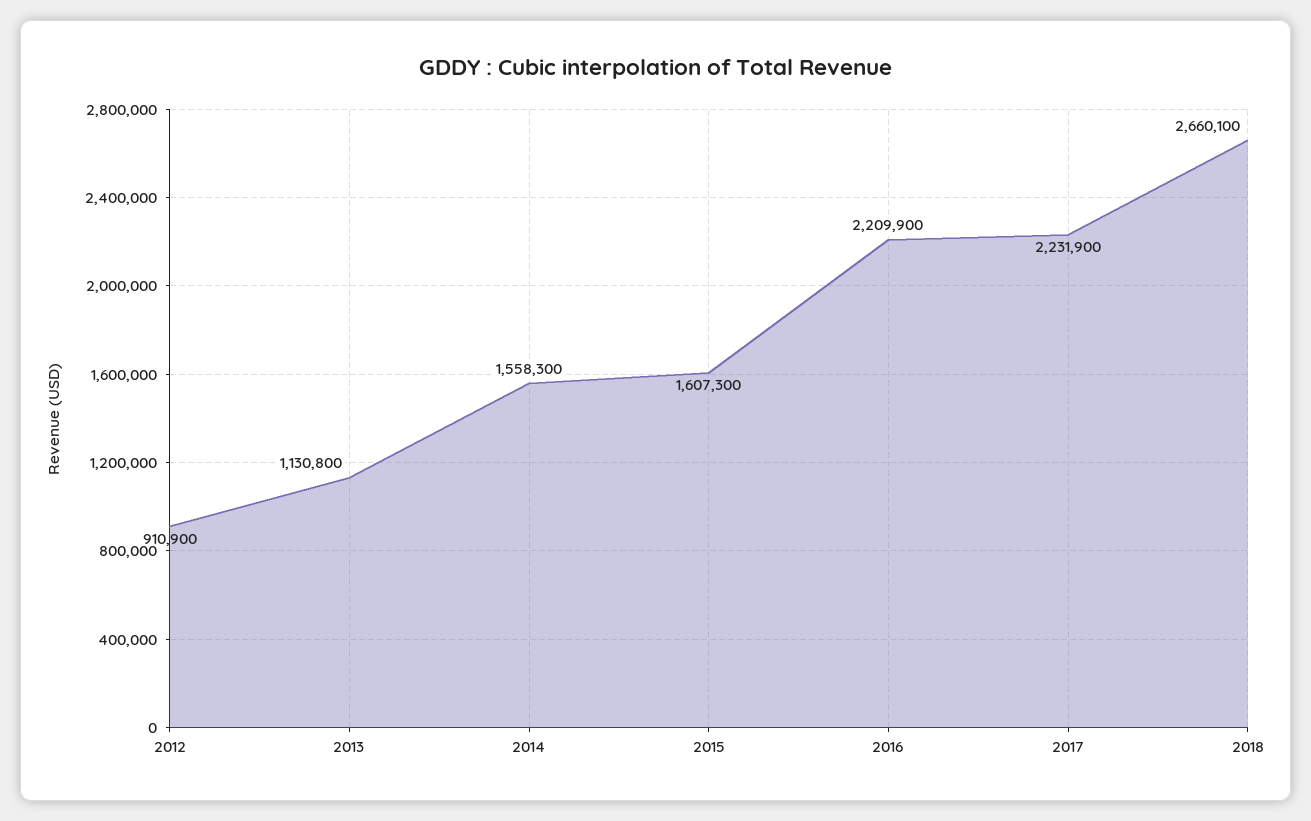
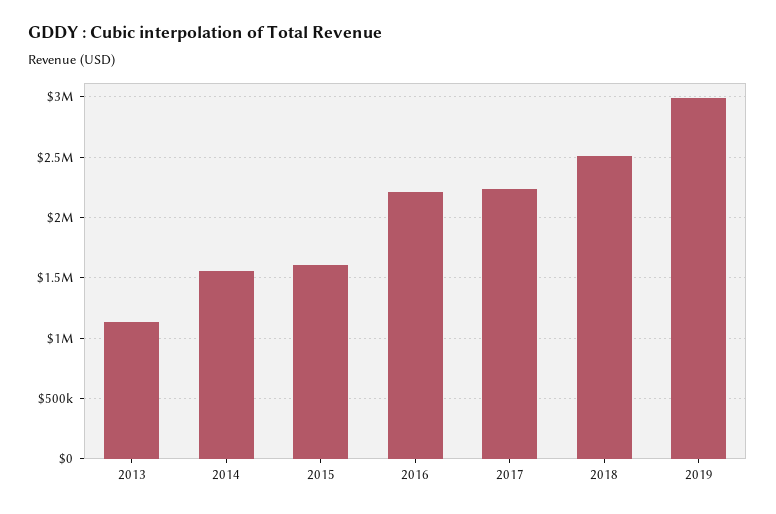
2012: 910900 -> none
2018: 2660100 -> 2500000
2019: none -> 3000000

